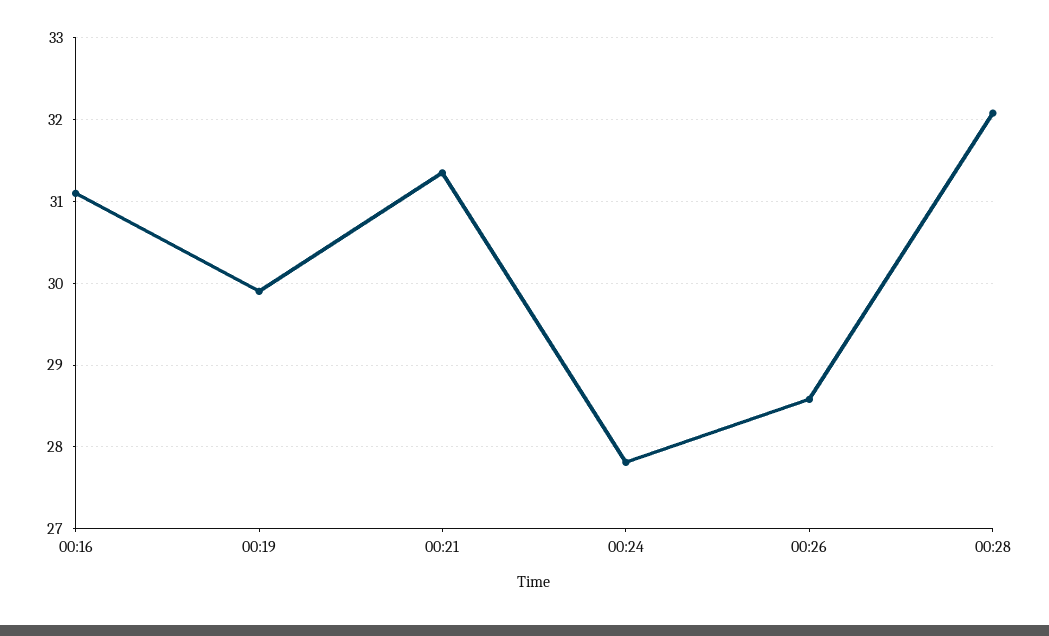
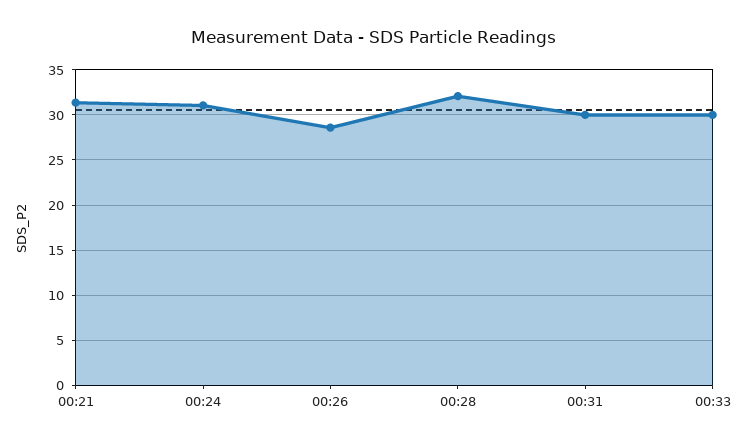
00:16: 31.1 -> none
00:19: 29.9 -> none
00:24: 27.8 -> 31
00:31: none -> 30
00:33: none -> 30

